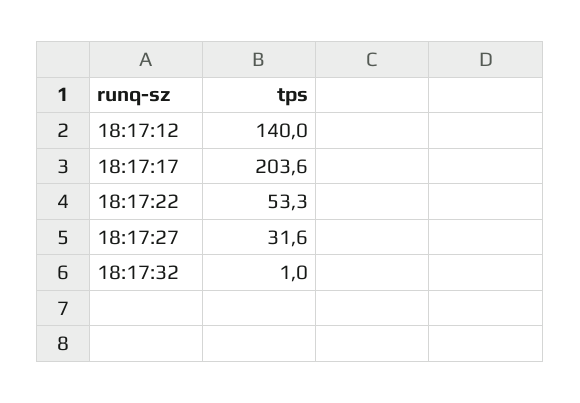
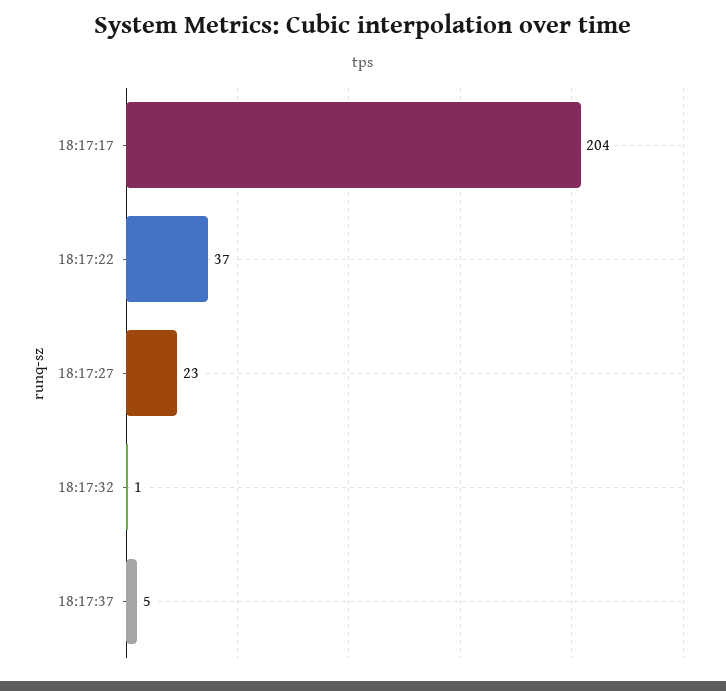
18:17:12: 140 -> none
18:17:22: 53.3 -> 37
18:17:27: 31.6 -> 23
18:17:37: none -> 5

